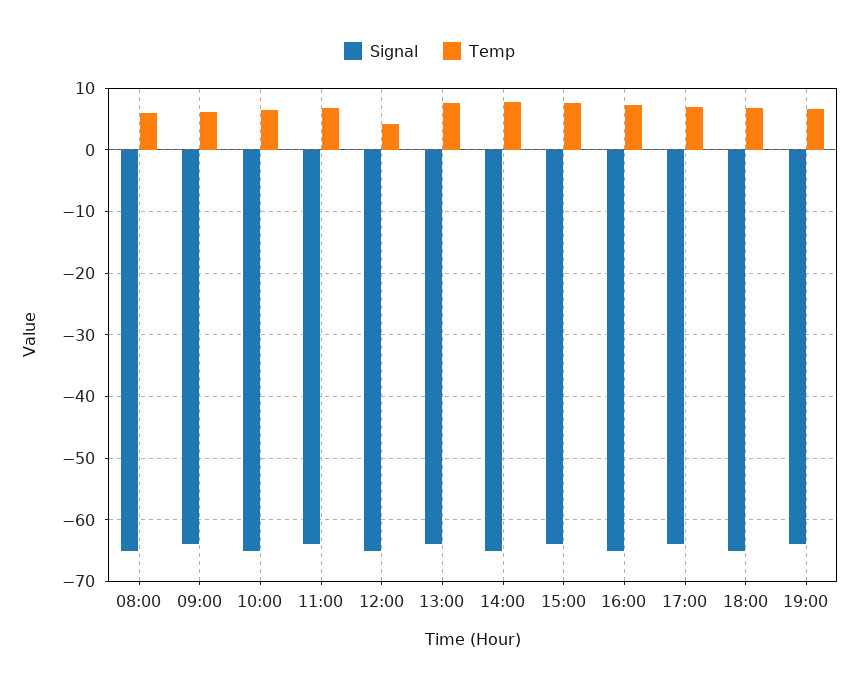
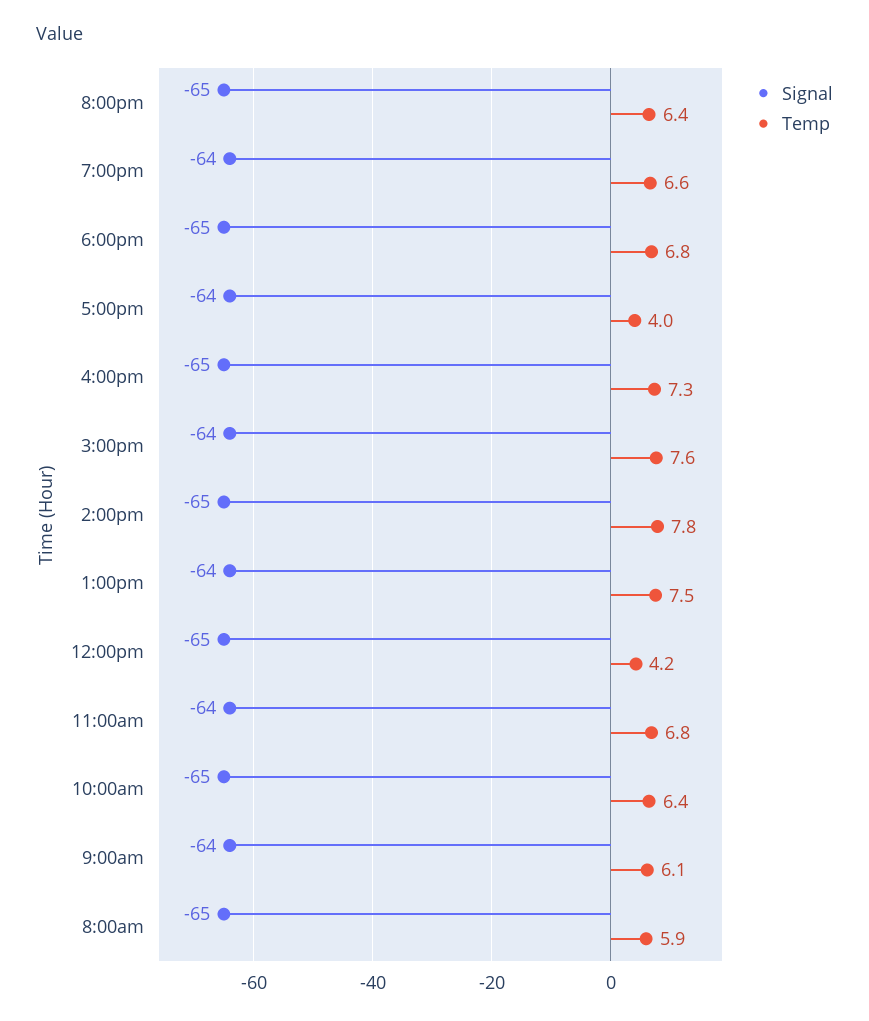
Temp, 17:00: 7 -> 4
Signal, 8:00pm: none -> -65
Temp, 8:00pm: none -> 6.4

